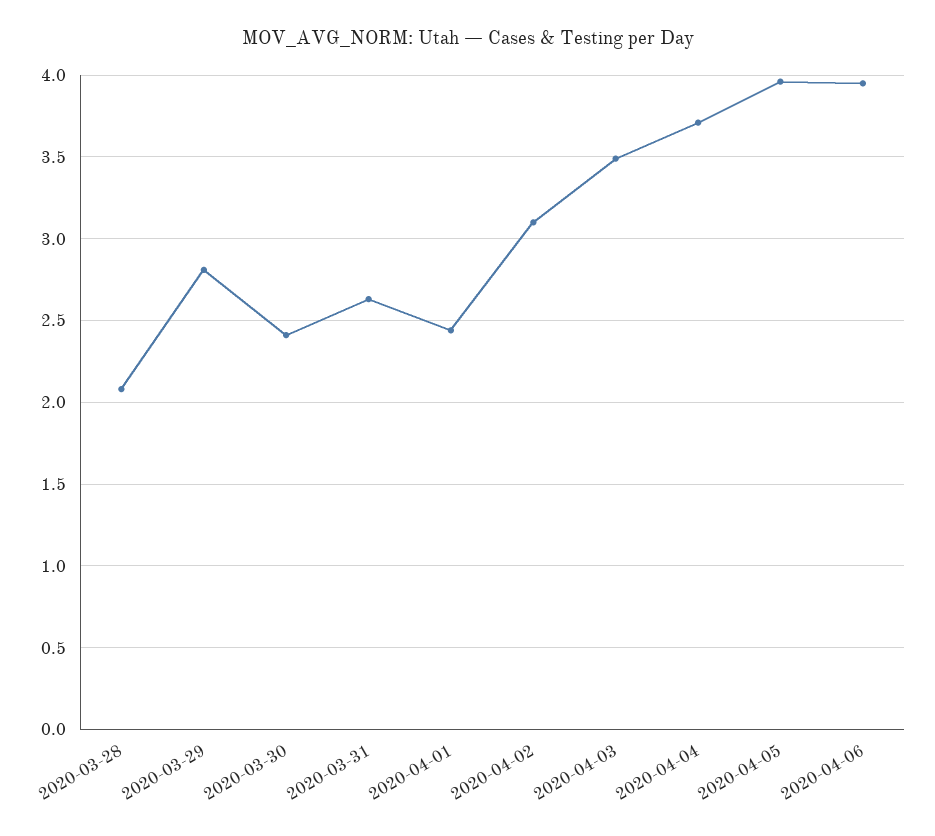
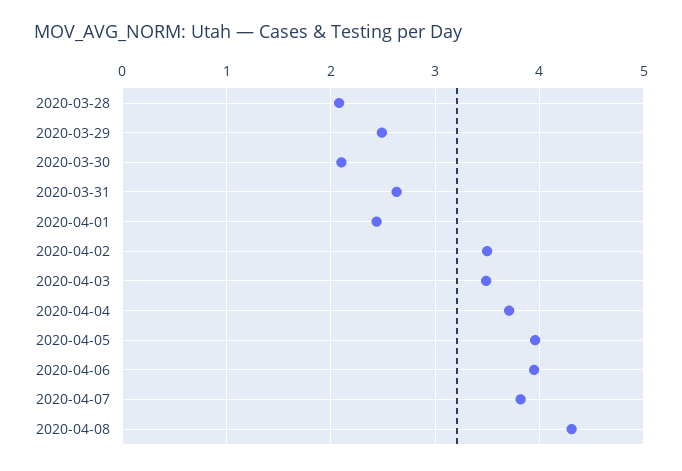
2020-03-29: 2.8 -> 2.5
2020-03-30: 2.4 -> 2.1
2020-04-02: 3.1 -> 3.5
2020-04-07: none -> 3.8
2020-04-08: none -> 4.3

